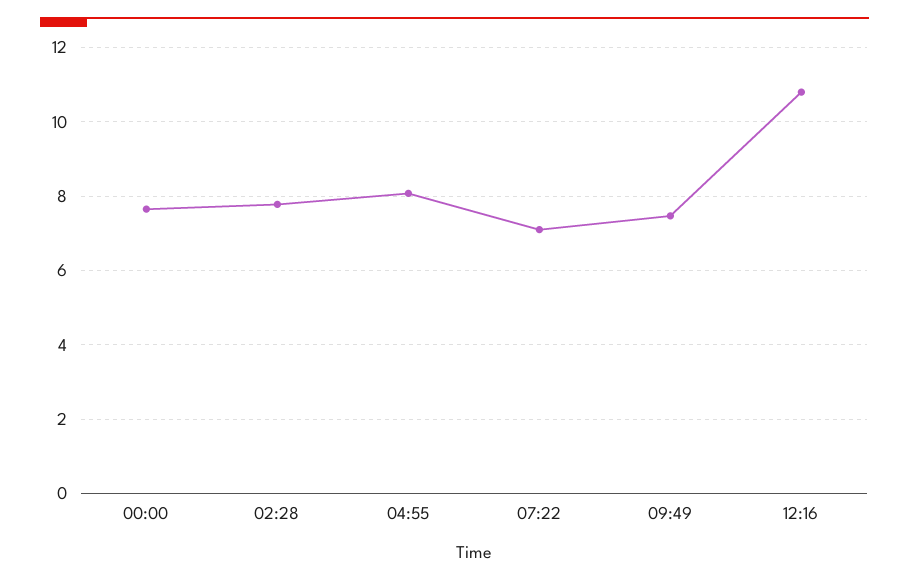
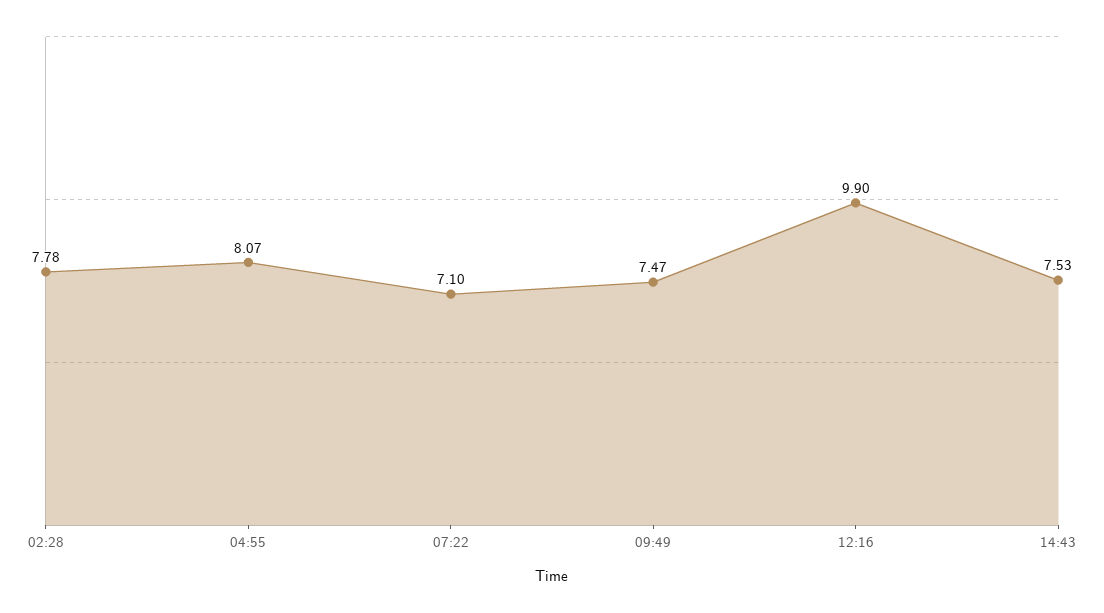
00:00: 7.6 -> none
12:16: 10.8 -> 9.9
14:43: none -> 7.53

